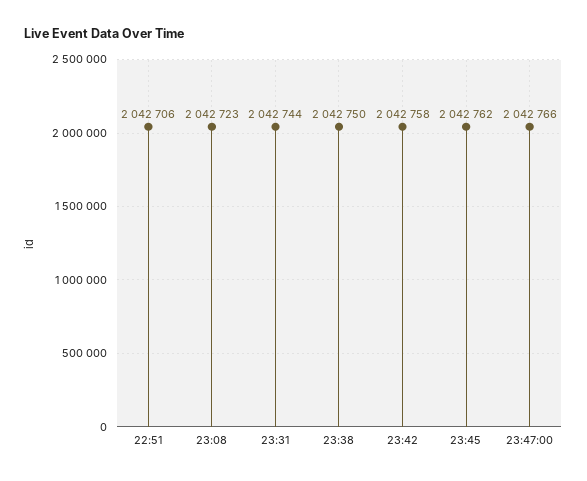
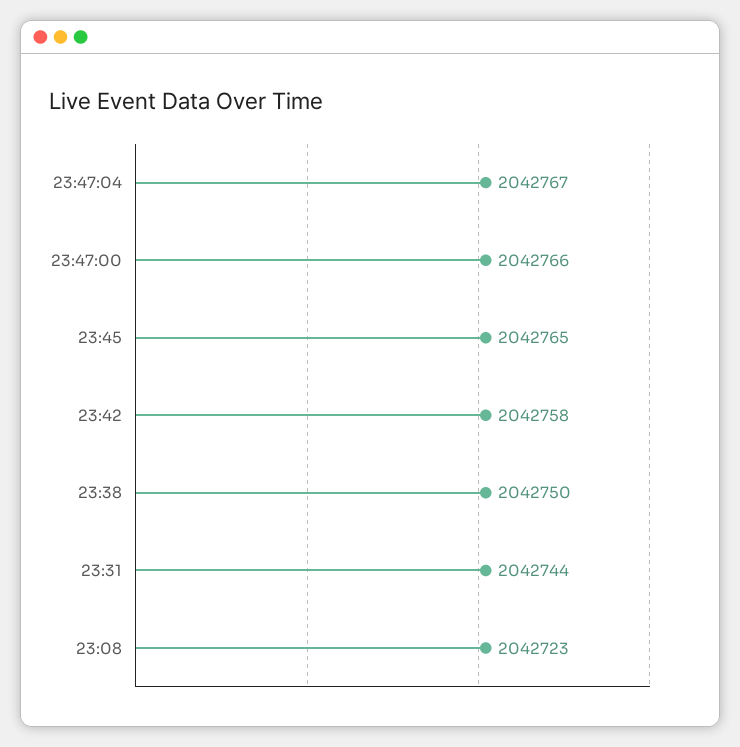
22:51: 2042706 -> none
23:45: 2042762 -> 2042765
23:47:04: none -> 2042767

